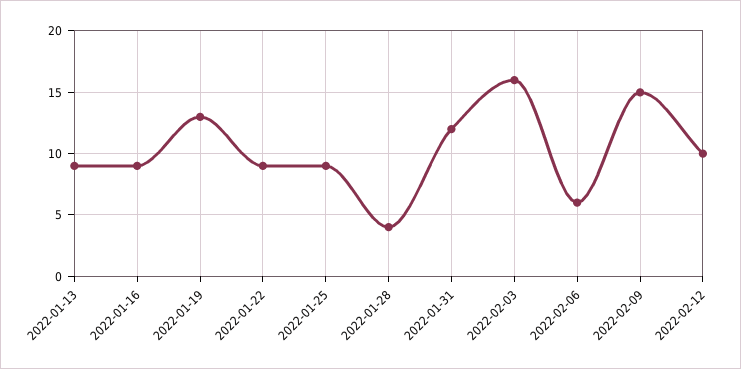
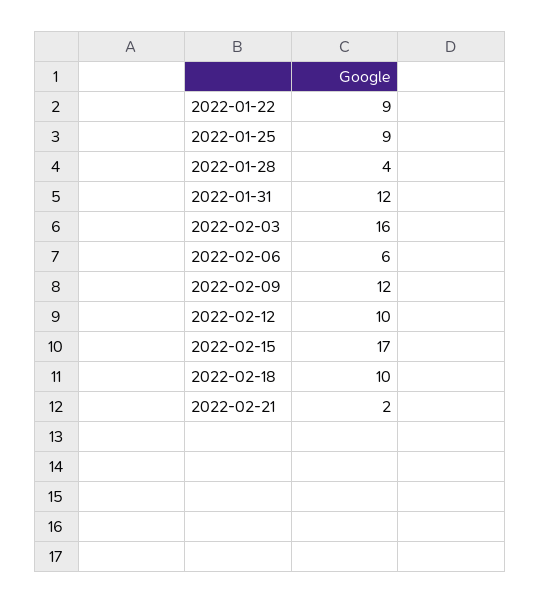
2022-01-13: 9 -> none
2022-01-16: 9 -> none
2022-01-19: 13 -> none
2022-02-09: 15 -> 12
2022-02-15: none -> 17
2022-02-18: none -> 10
2022-02-21: none -> 2

